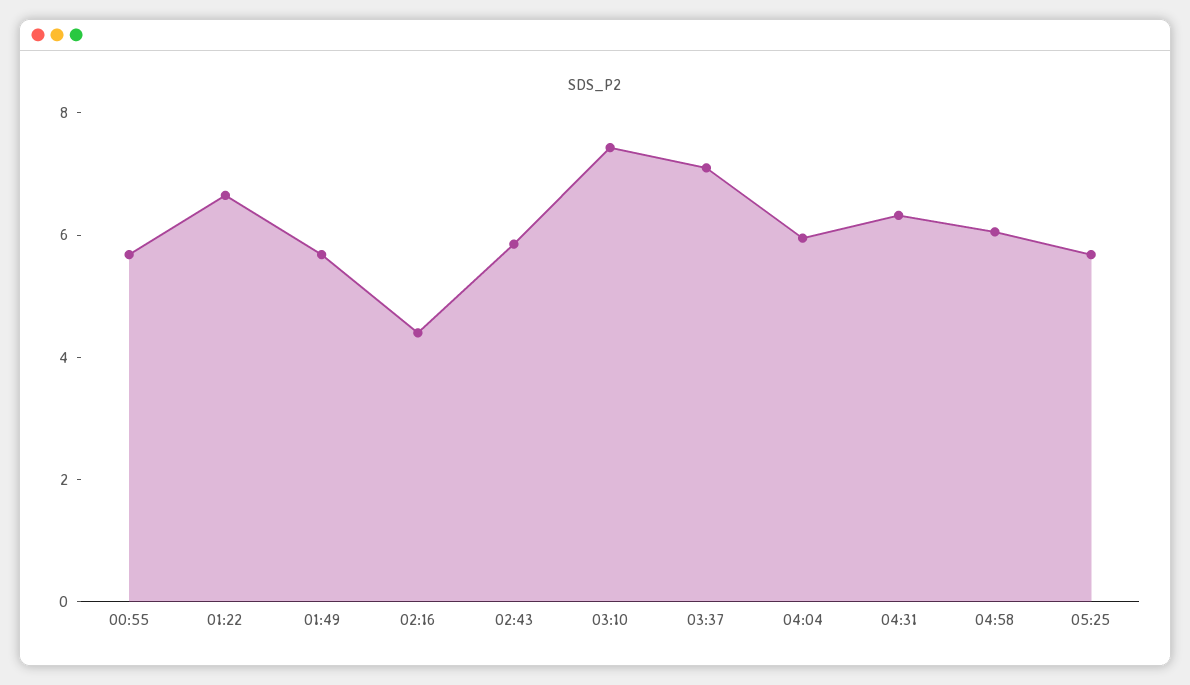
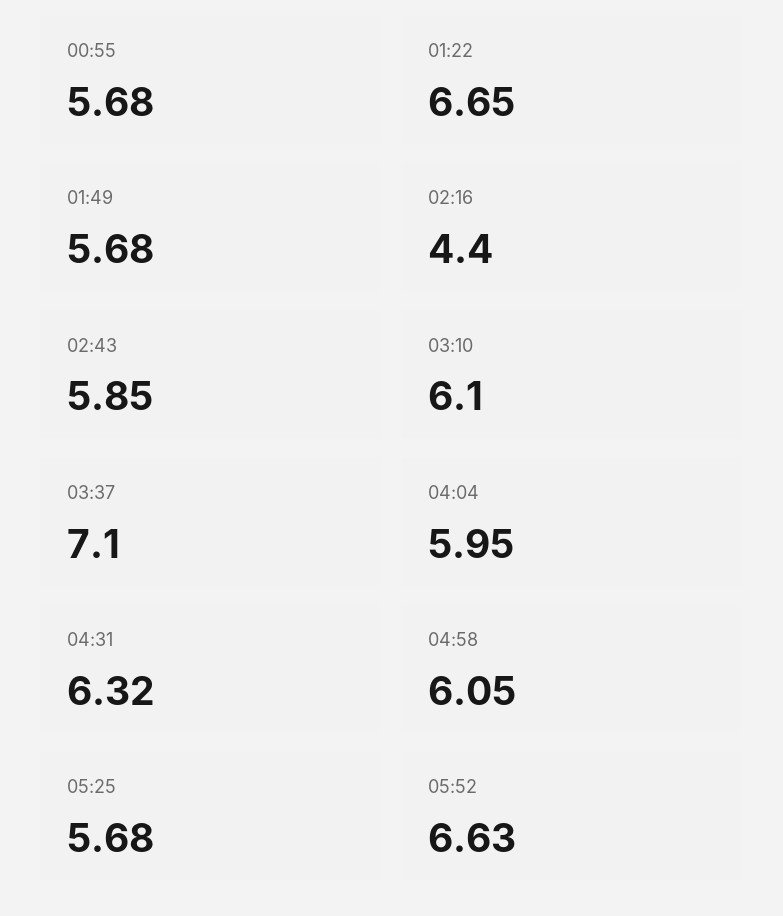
03:10: 7.5 -> 6.1
05:52: none -> 6.63

